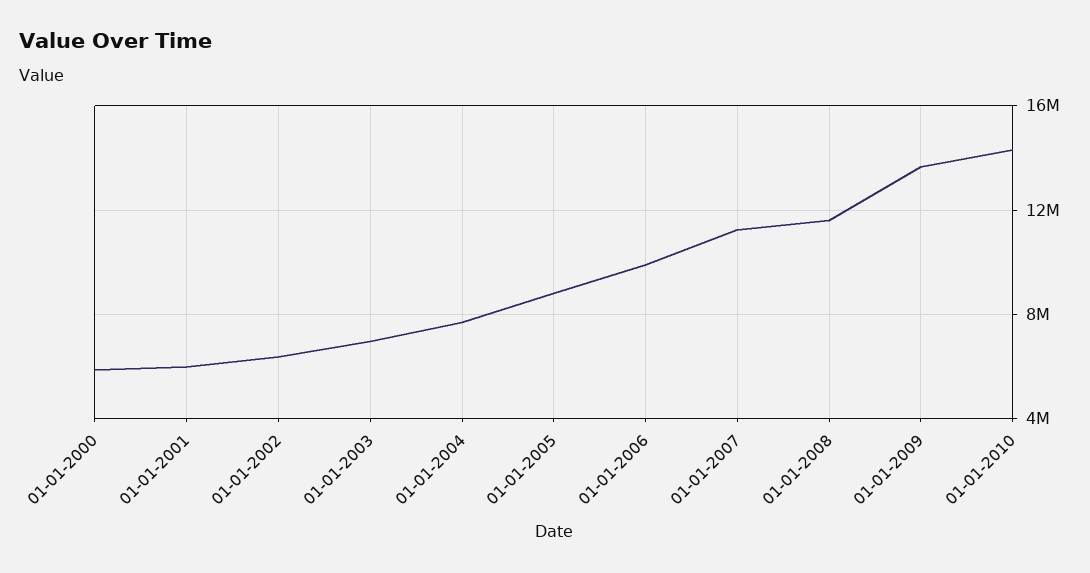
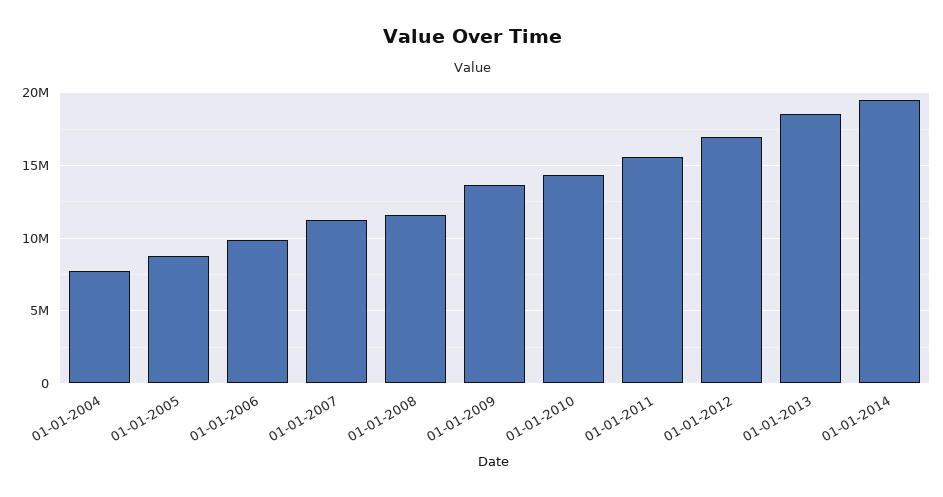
01-01-2000: 6000000 -> none
01-01-2001: 6000000 -> none
01-01-2002: 6500000 -> none
01-01-2003: 7000000 -> none
01-01-2011: none -> 15500000
01-01-2012: none -> 17000000
01-01-2013: none -> 18500000
01-01-2014: none -> 19500000

